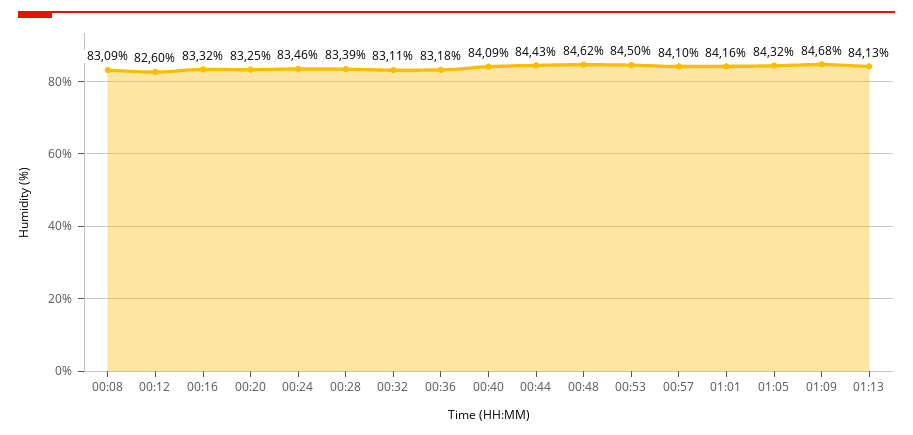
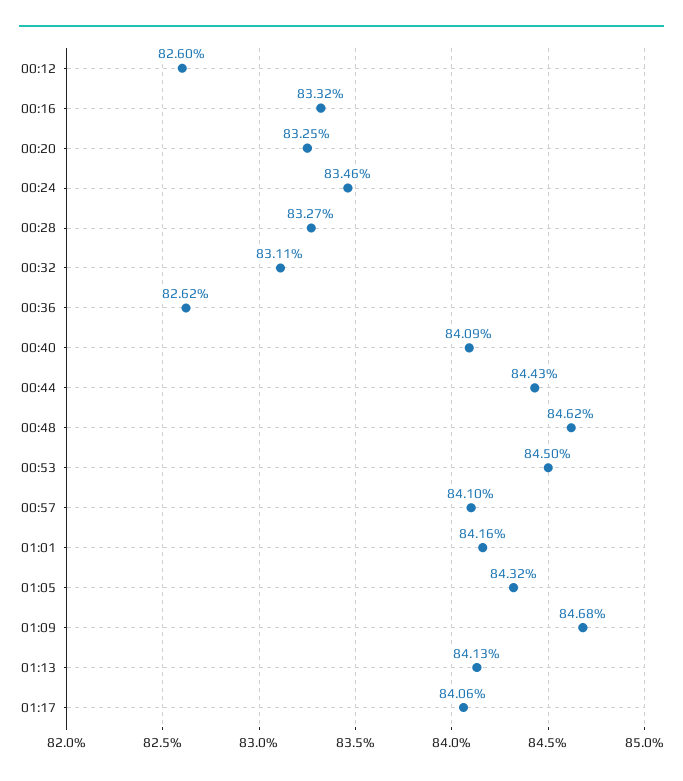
00:08: 83.09 -> none
00:28: 83.39 -> 83.27
00:36: 83.18 -> 82.62
01:17: none -> 84.06

